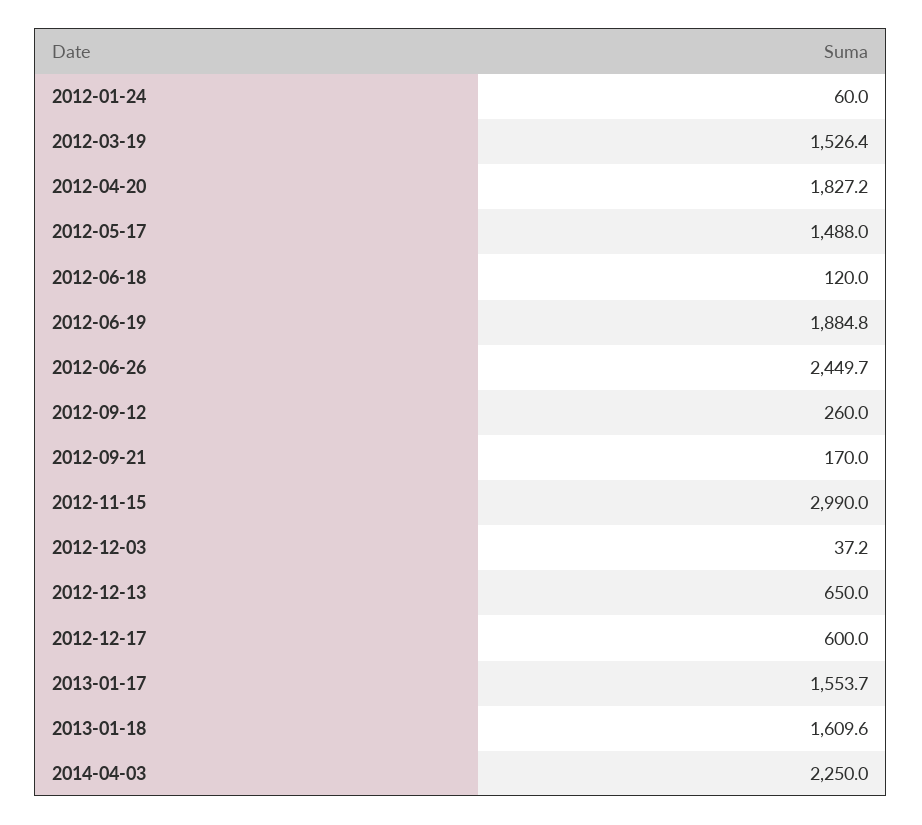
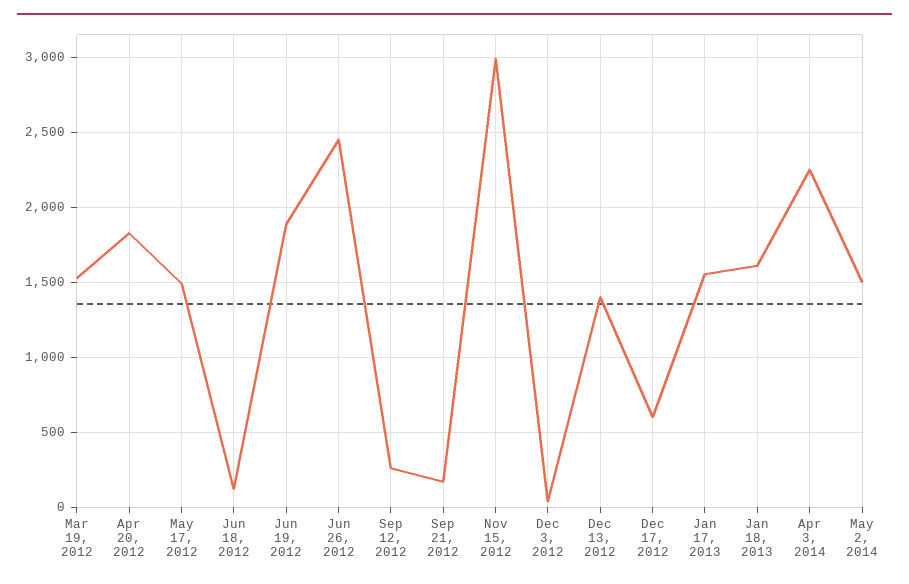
2012-01-24: 60 -> none
2012-12-13: 650 -> 1400
May 2, 2014: none -> 1500

